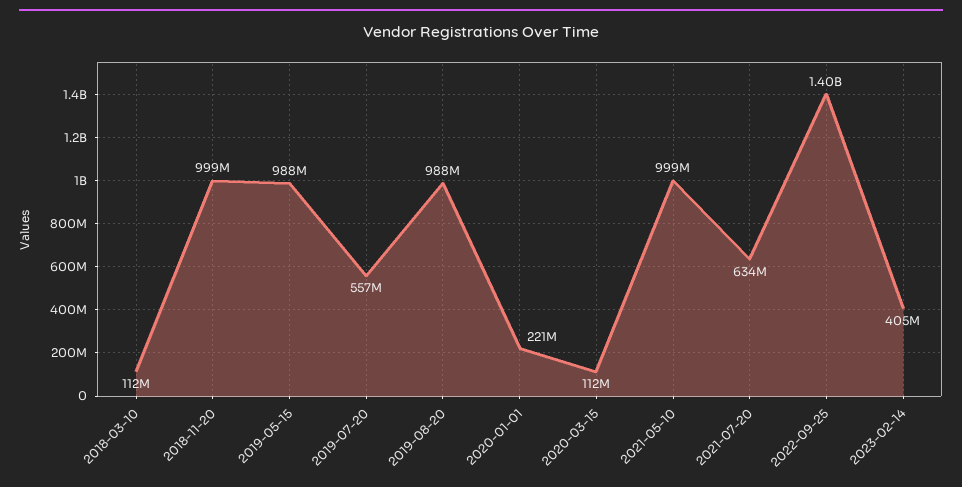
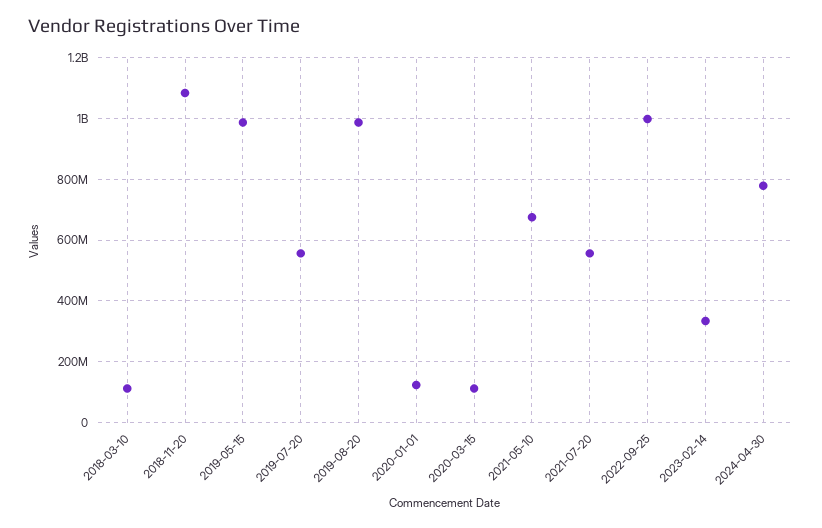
2018-11-20: 999000000 -> 1080000000
2020-01-01: 221000000 -> 120000000
2021-05-10: 999000000 -> 680000000
2021-07-20: 634000000 -> 560000000
2022-09-25: 1400000000 -> 1000000000
2023-02-14: 405000000 -> 340000000
2024-04-30: none -> 780000000

